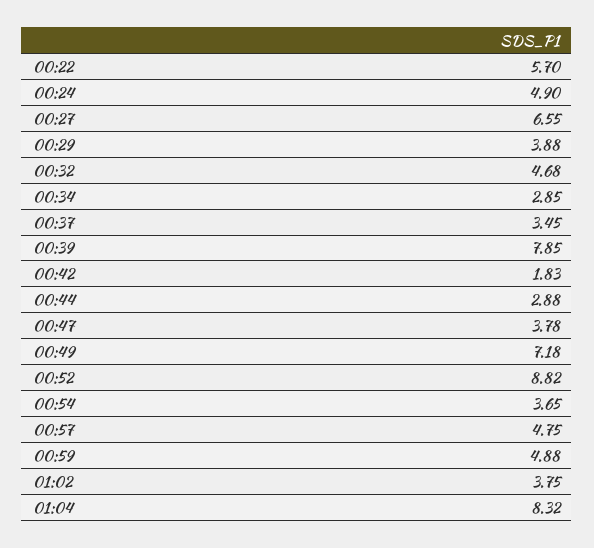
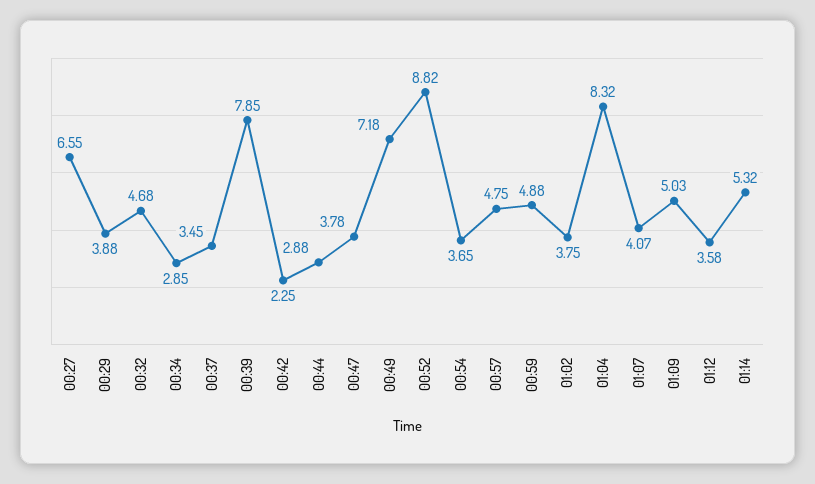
00:22: 5.7 -> none
00:24: 4.9 -> none
00:42: 1.83 -> 2.25
01:07: none -> 4.07
01:09: none -> 5.03
01:12: none -> 3.58
01:14: none -> 5.32

